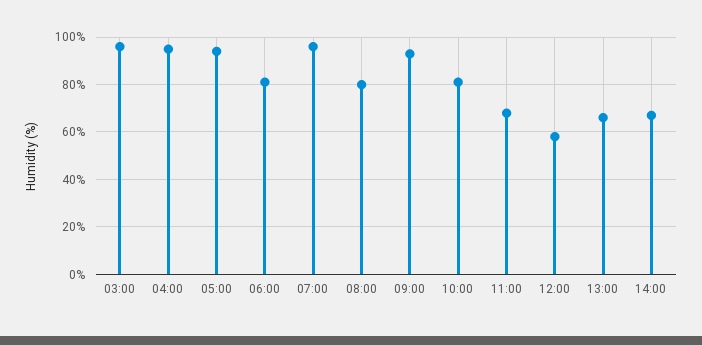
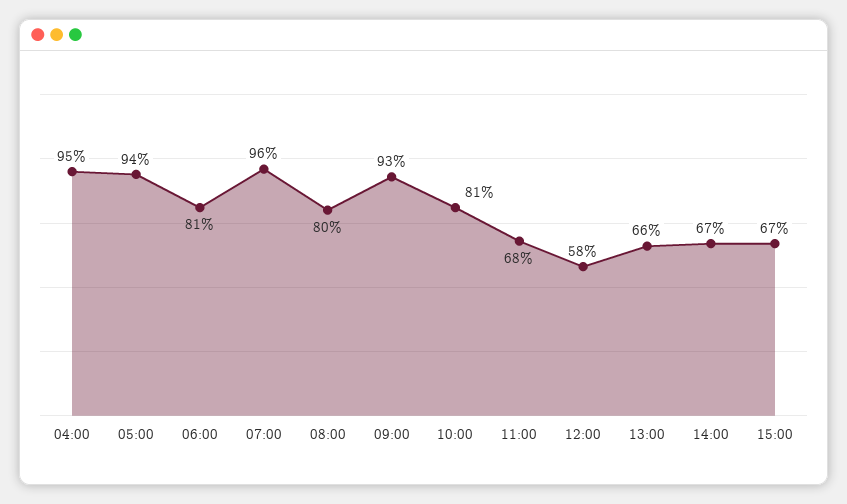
03:00: 95 -> none
15:00: none -> 67

